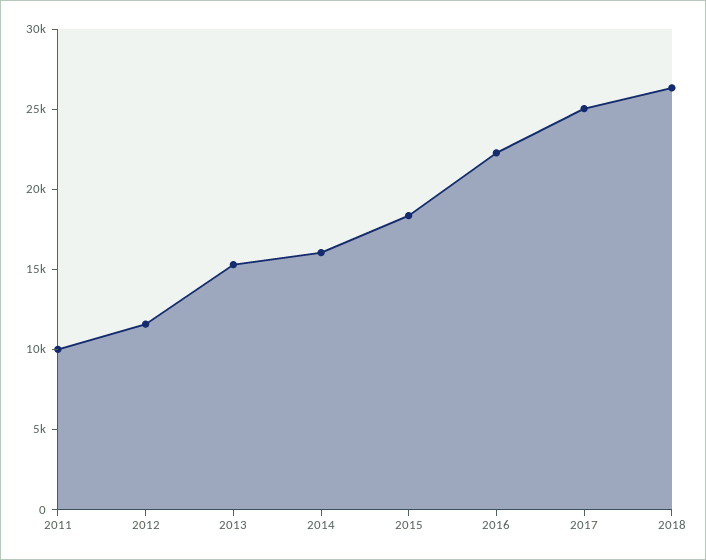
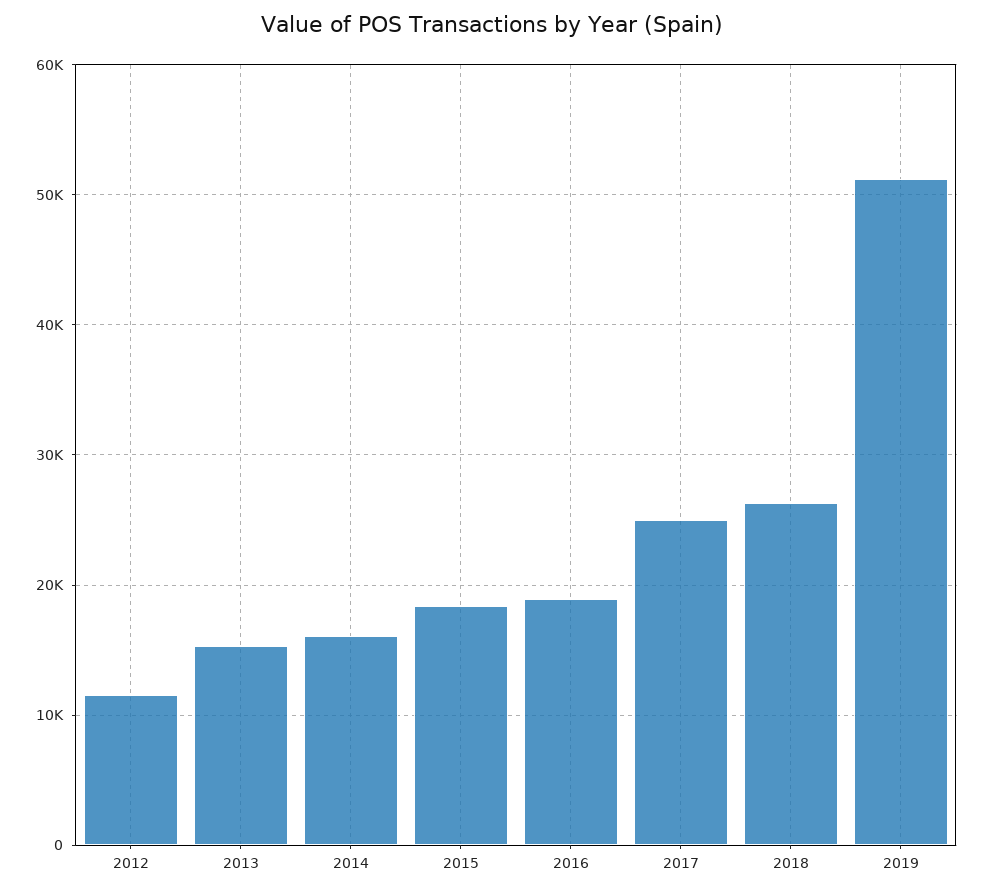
2011: 10000 -> none
2016: 22000 -> 19000
2019: none -> 51000

